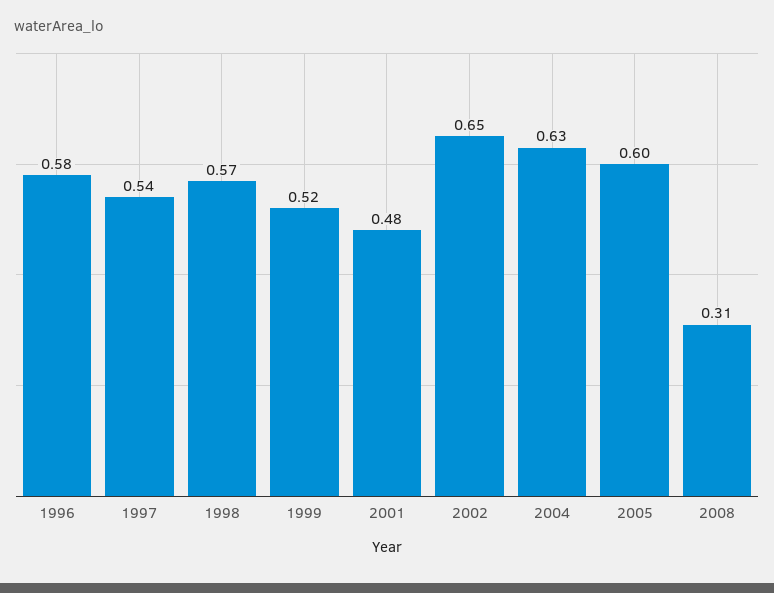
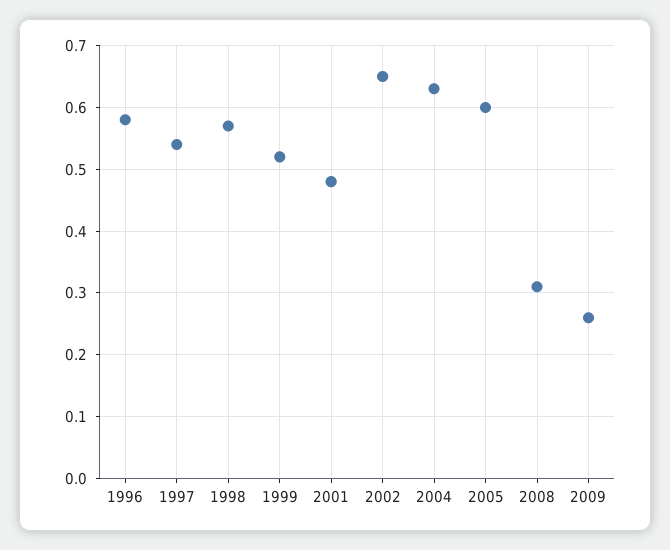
2009: none -> 0.26

